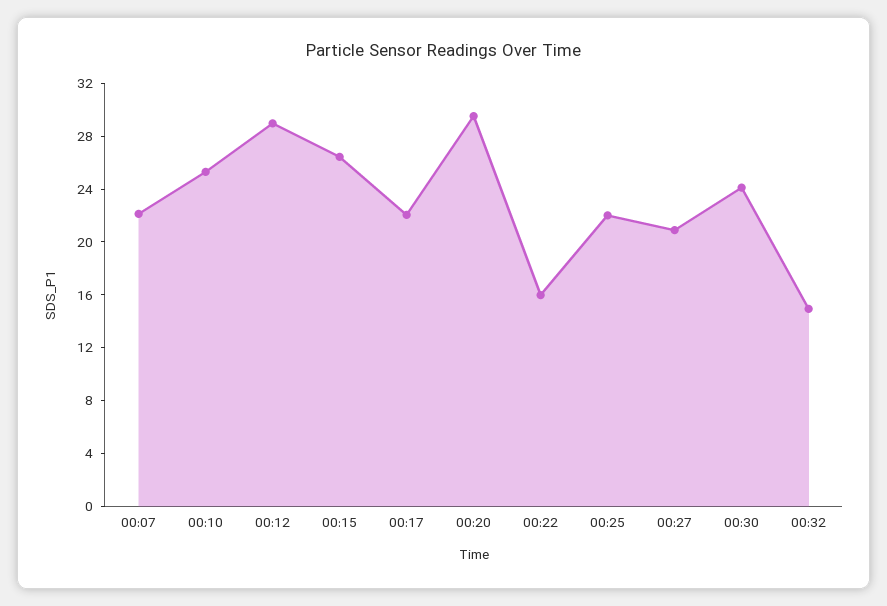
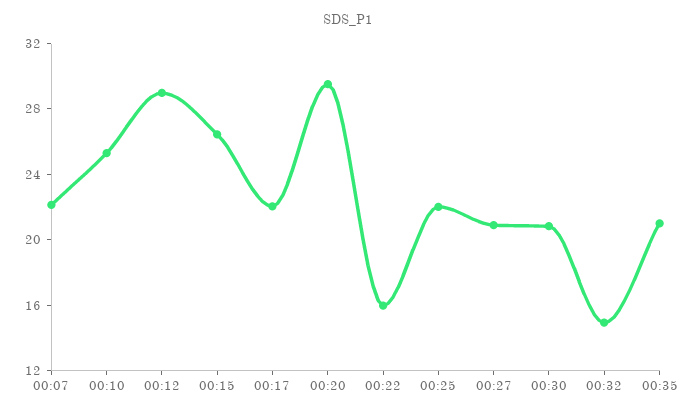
00:30: 24 -> 21
00:35: none -> 21

